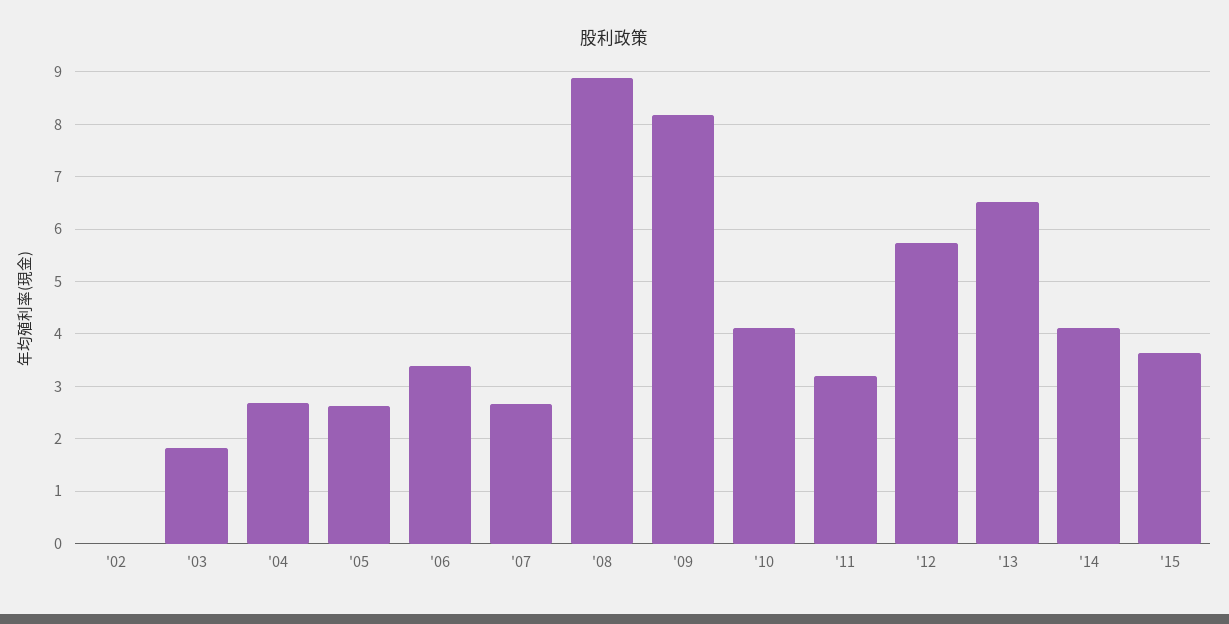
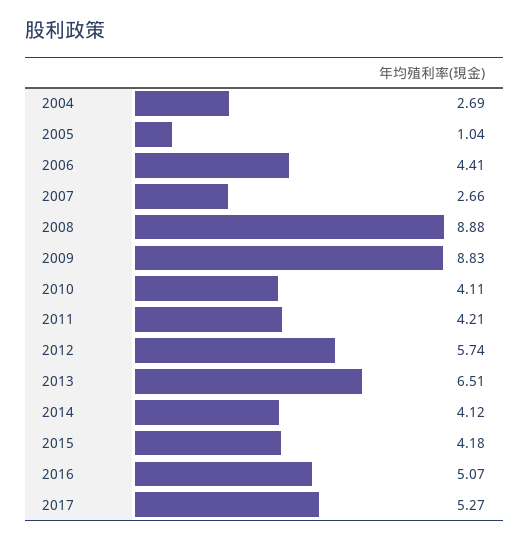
'02: 0 -> none
'03: 1.8 -> none
'05: 2.6 -> 1.04
'06: 3.4 -> 4.41
'09: 8.2 -> 8.83
'11: 3.2 -> 4.21
'15: 3.6 -> 4.18
2016: none -> 5.07
2017: none -> 5.27

